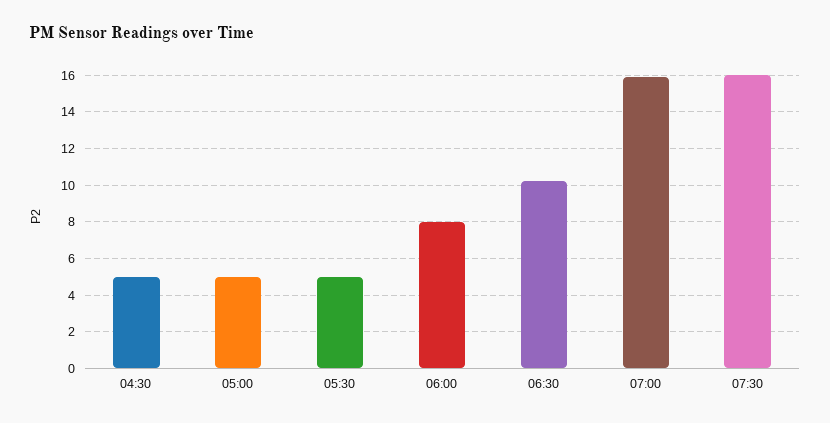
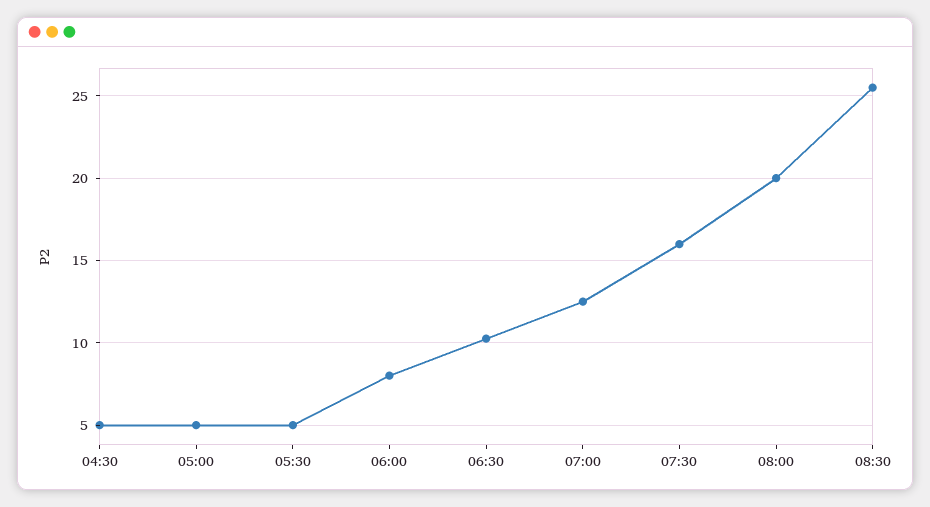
07:00: 16 -> 12.5
08:00: none -> 20
08:30: none -> 25.5

